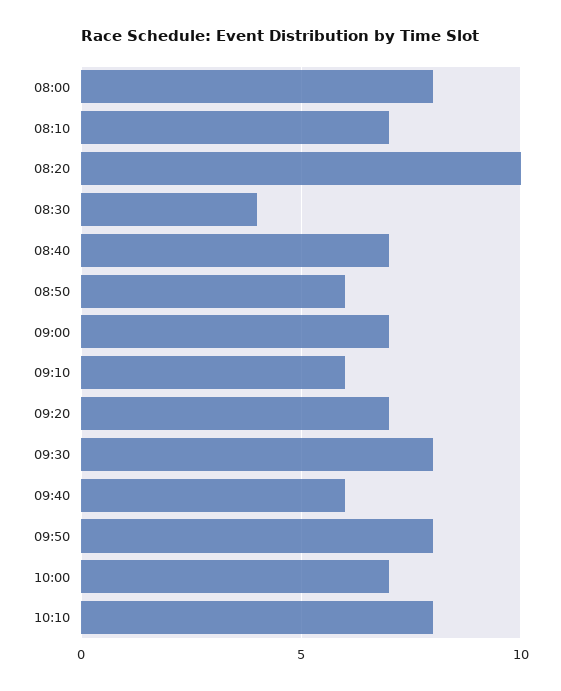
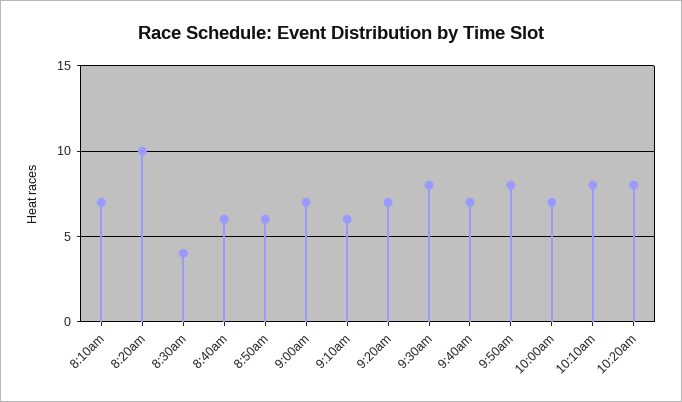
08:00: 8 -> none
08:40: 7 -> 6
09:40: 6 -> 7
10:20am: none -> 8

